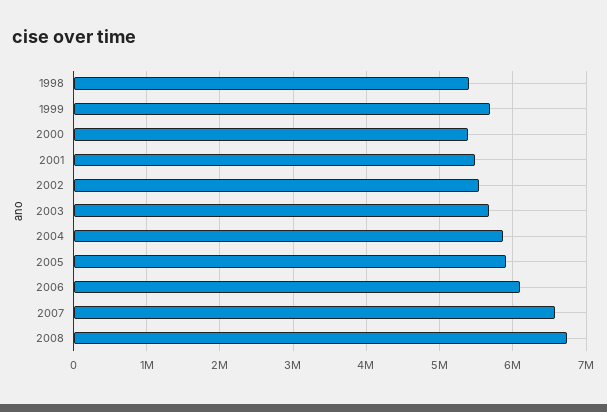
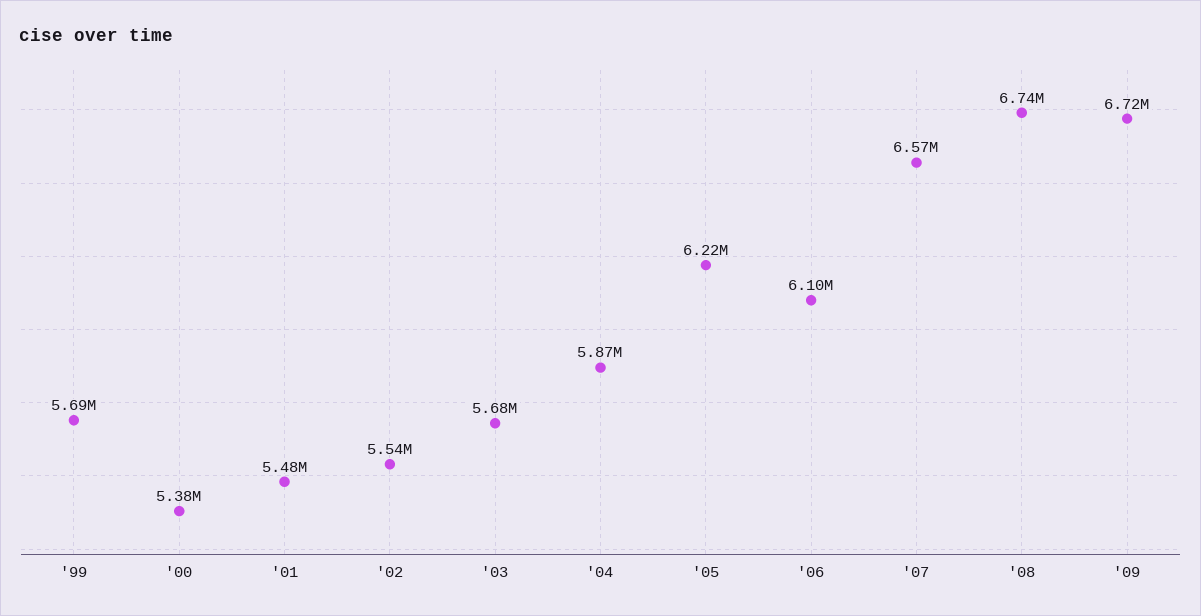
1998: 5400000 -> none
2005: 5900000 -> 6220000
'09: none -> 6720000

